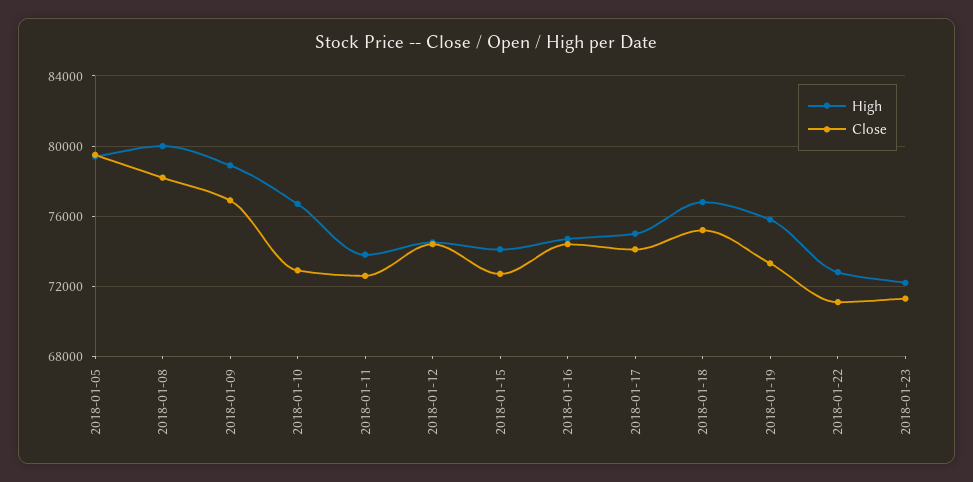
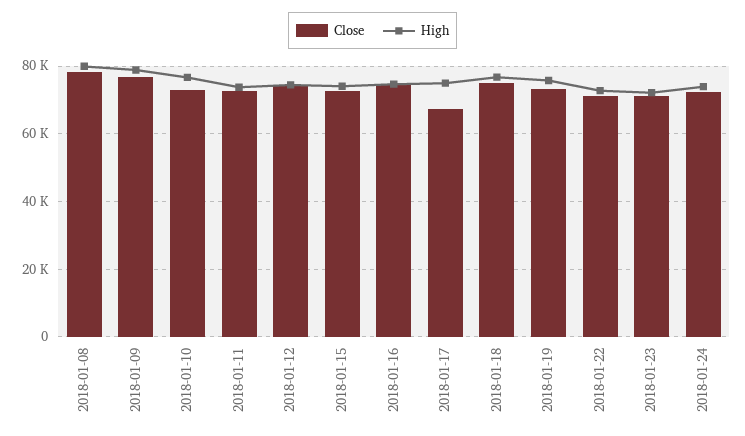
High, 2018-01-05: 79500 -> none
Close, 2018-01-05: 79500 -> none
Close, 2018-01-17: 74000 -> 68000
Close, 2018-01-24: none -> 72000
High, 2018-01-24: none -> 74000

